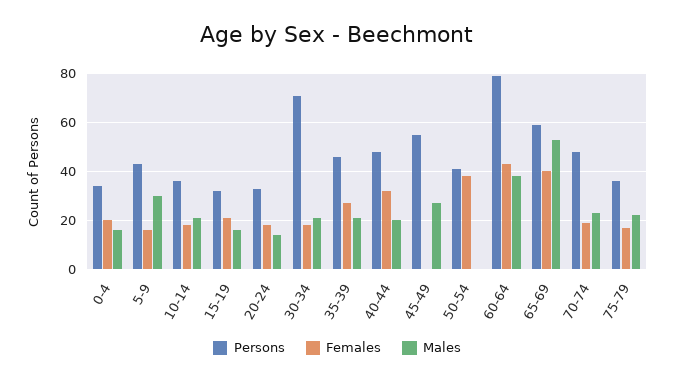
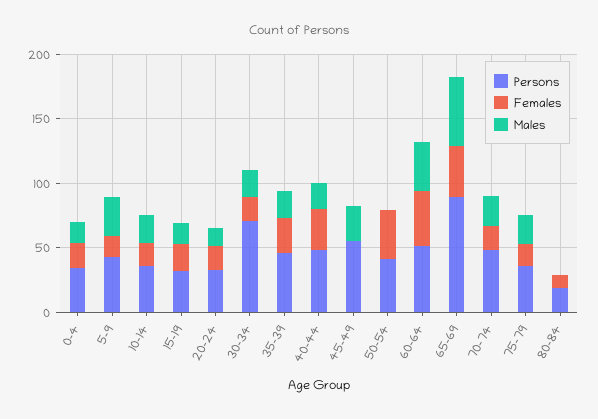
Persons, 60-64: 80 -> 50
Persons, 65-69: 60 -> 90
Persons, 80-84: none -> 20
Females, 80-84: none -> 10
Males, 80-84: none -> 0

